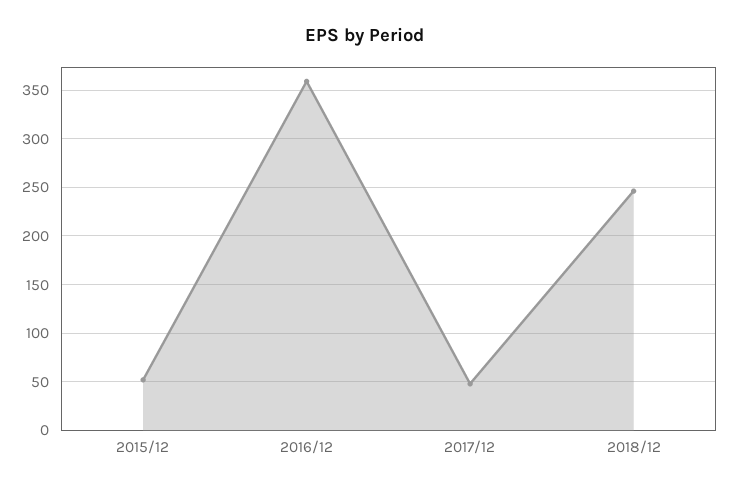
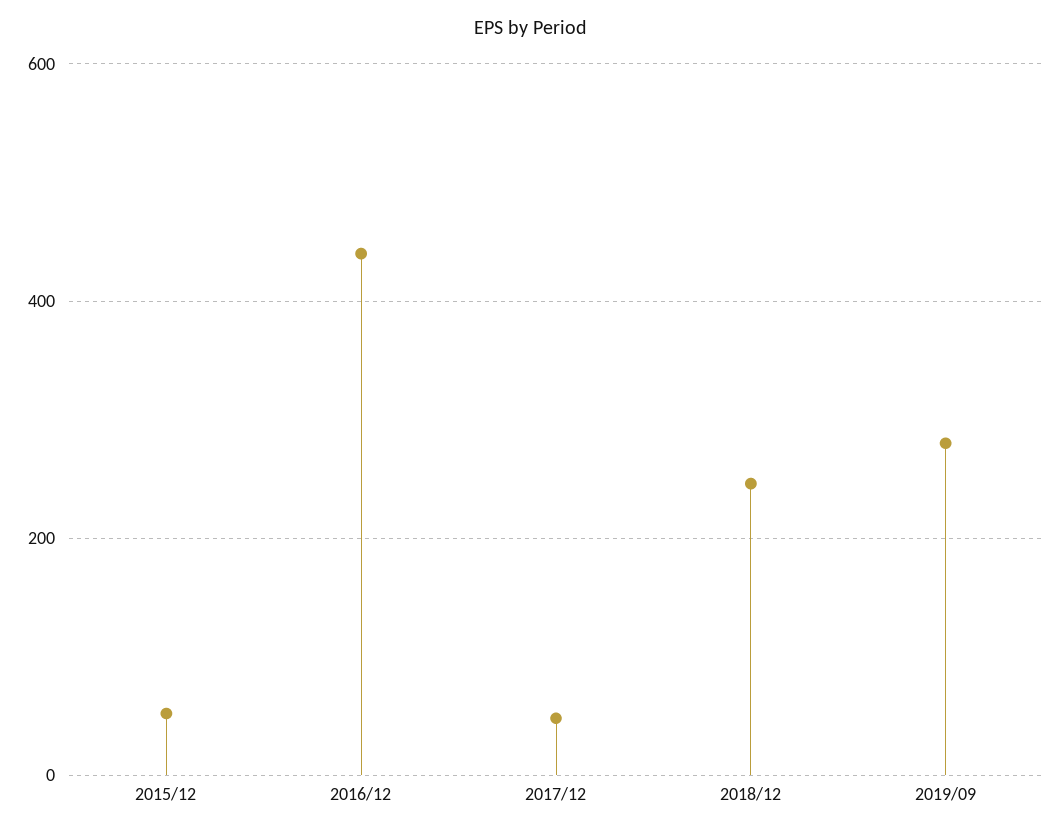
2016/12: 360 -> 440
2019/09: none -> 280

